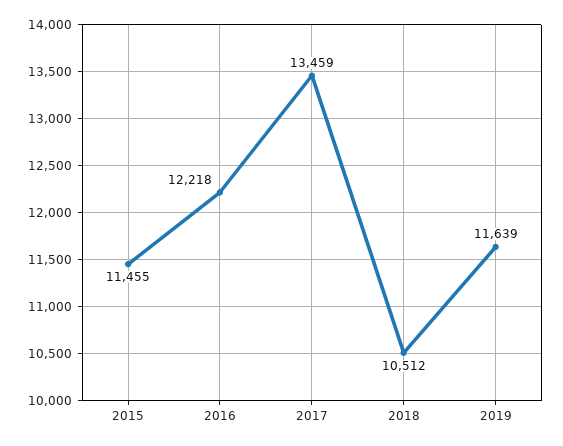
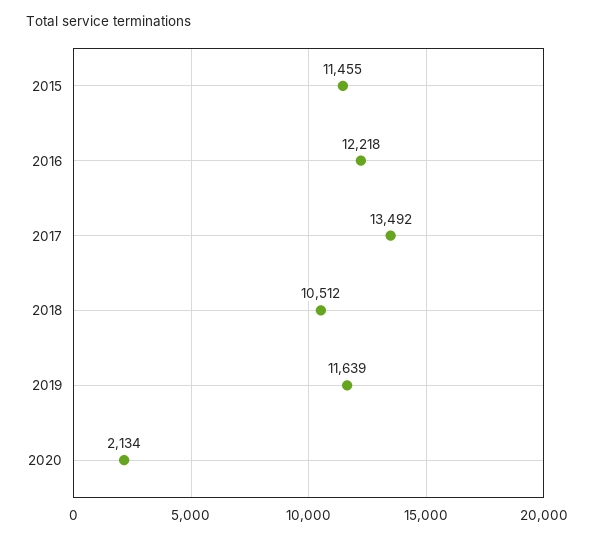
2017: 13459 -> 13492
2020: none -> 2134

